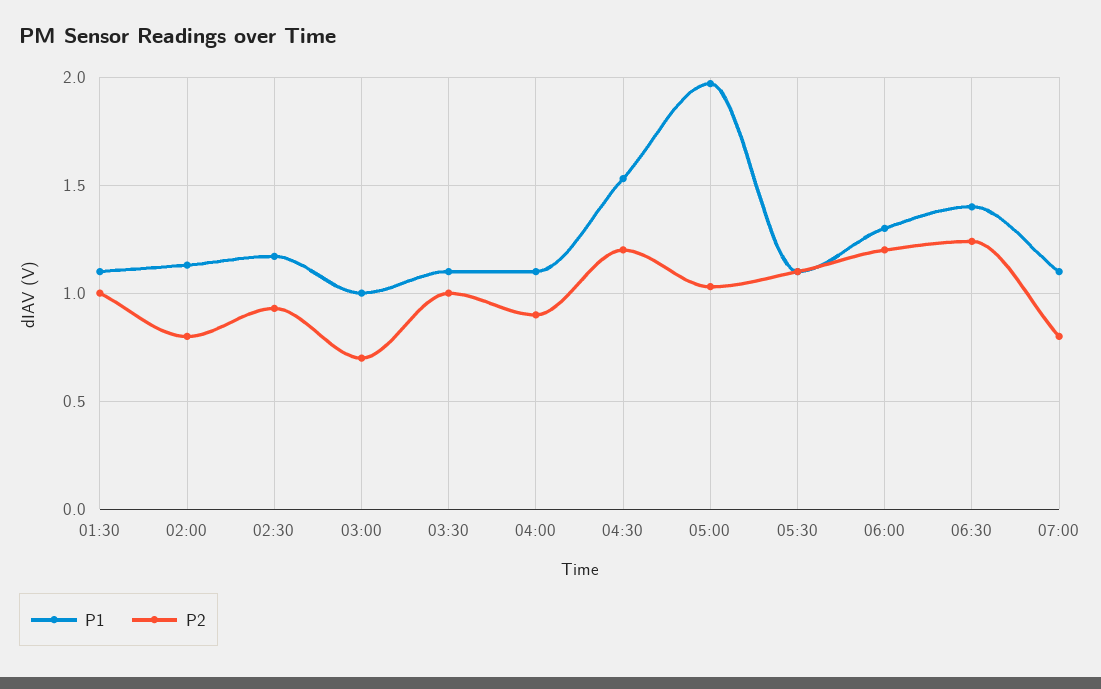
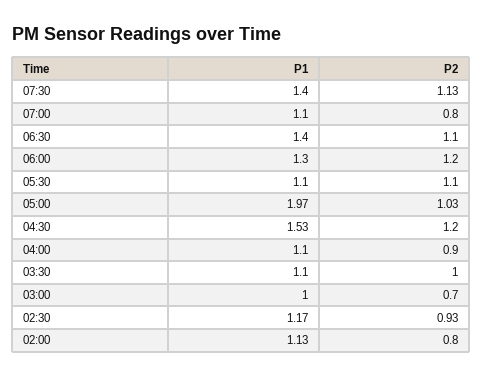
P1, 01:30: 1.1 -> none
P2, 01:30: 1 -> none
P2, 06:30: 1.25 -> 1.1
P1, 07:30: none -> 1.4
P2, 07:30: none -> 1.13

